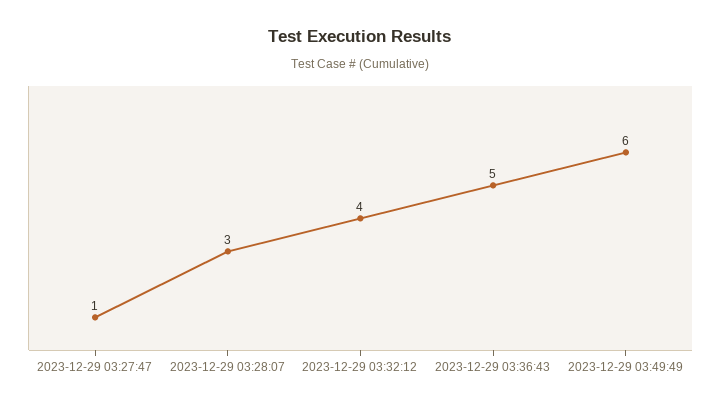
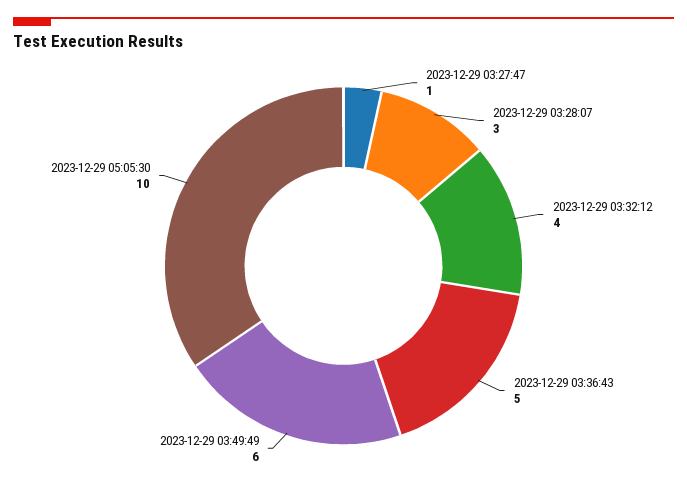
2023-12-29 05:05:30: none -> 10

